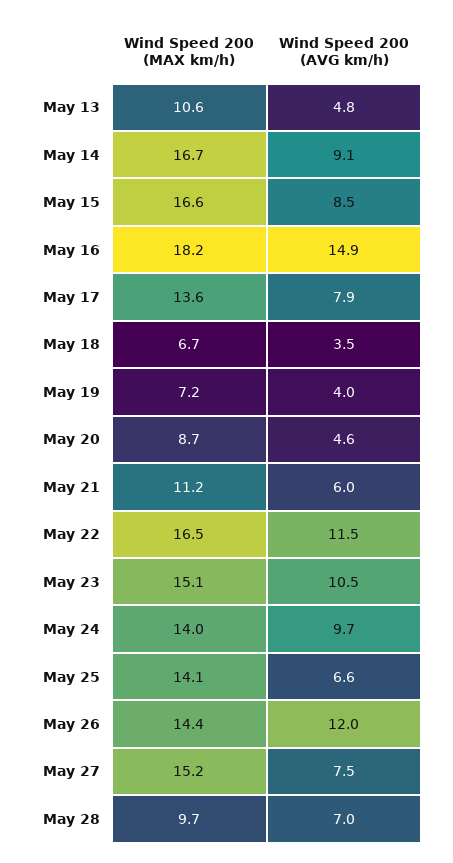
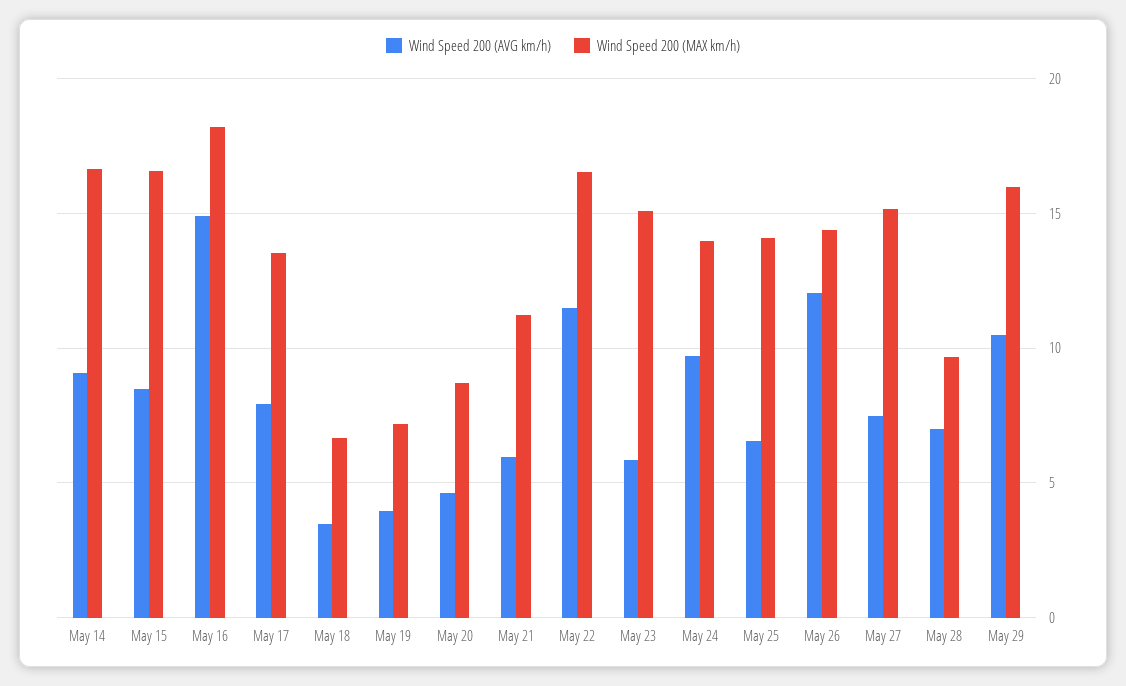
Wind Speed 200 (MAX km/h), May 13: 10.6 -> none
Wind Speed 200 (AVG km/h), May 13: 4.8 -> none
Wind Speed 200 (AVG km/h), May 23: 10.5 -> 6
Wind Speed 200 (AVG km/h), May 29: none -> 10.5
Wind Speed 200 (MAX km/h), May 29: none -> 16

